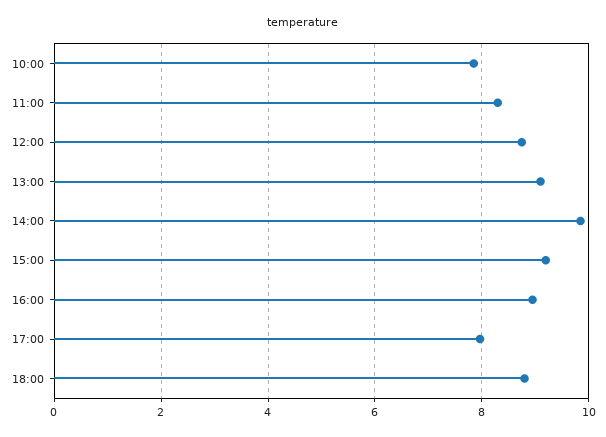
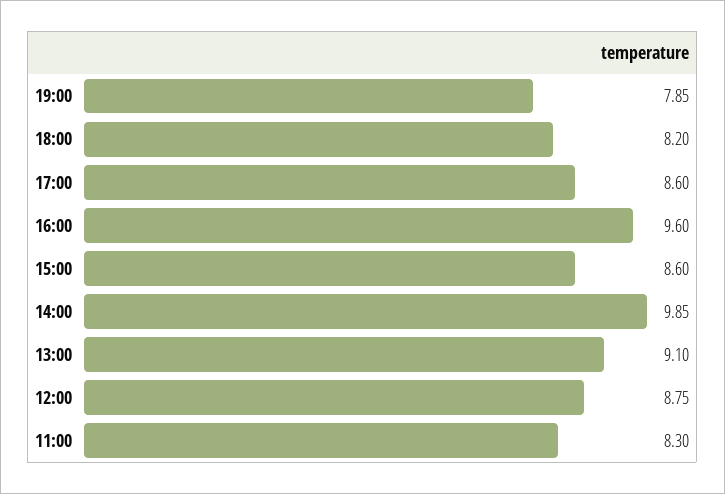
10:00: 7.8 -> none
15:00: 9.2 -> 8.6
16:00: 9 -> 9.6
17:00: 8 -> 8.6
18:00: 8.8 -> 8.2
19:00: none -> 7.85

